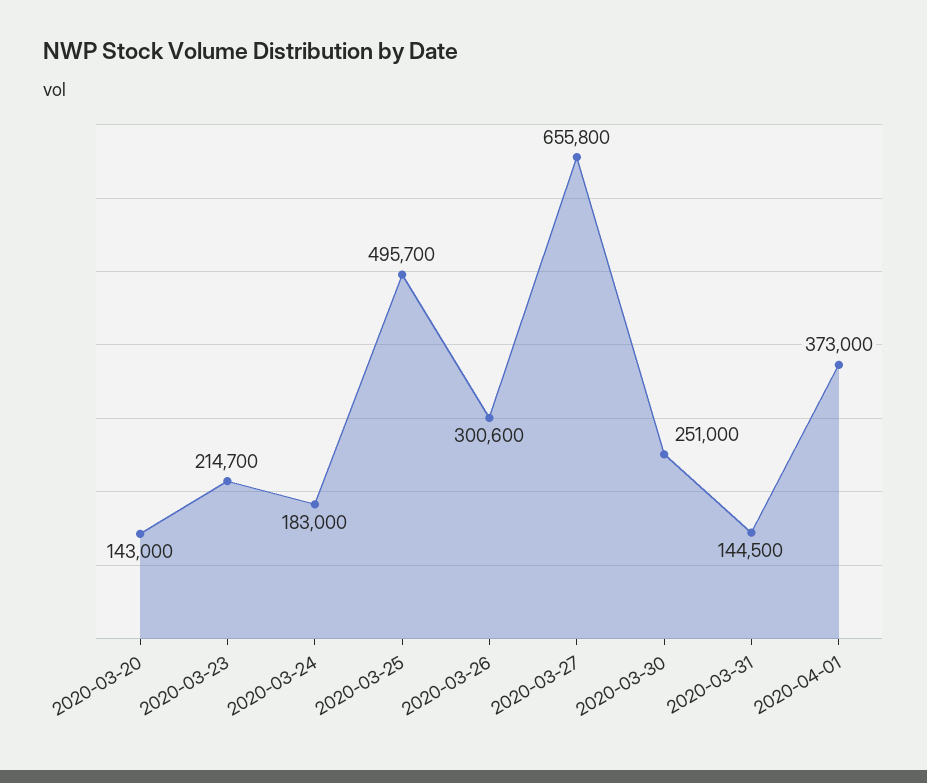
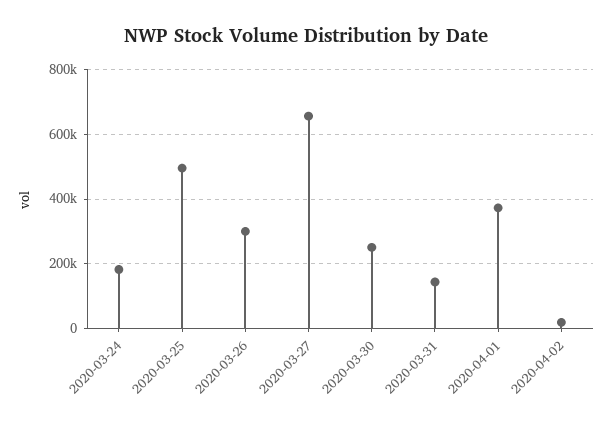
2020-03-20: 143000 -> none
2020-03-23: 214700 -> none
2020-04-02: none -> 20000

